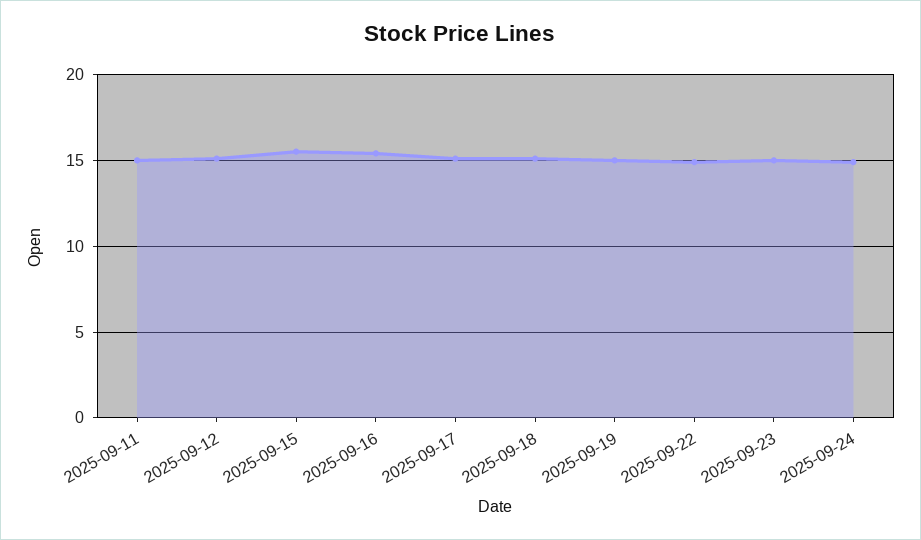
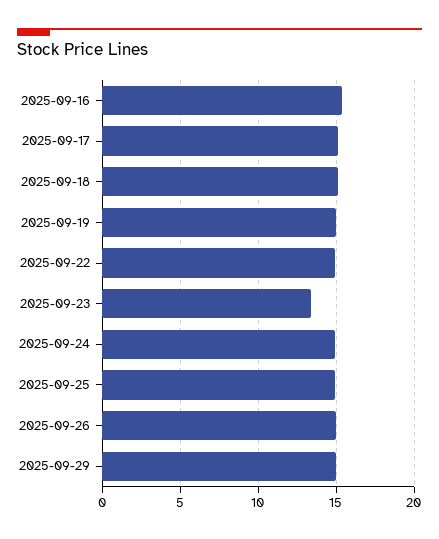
2025-09-11: 15 -> none
2025-09-12: 15 -> none
2025-09-15: 15.5 -> none
2025-09-23: 15 -> 13.5
2025-09-25: none -> 15
2025-09-26: none -> 15
2025-09-29: none -> 15

